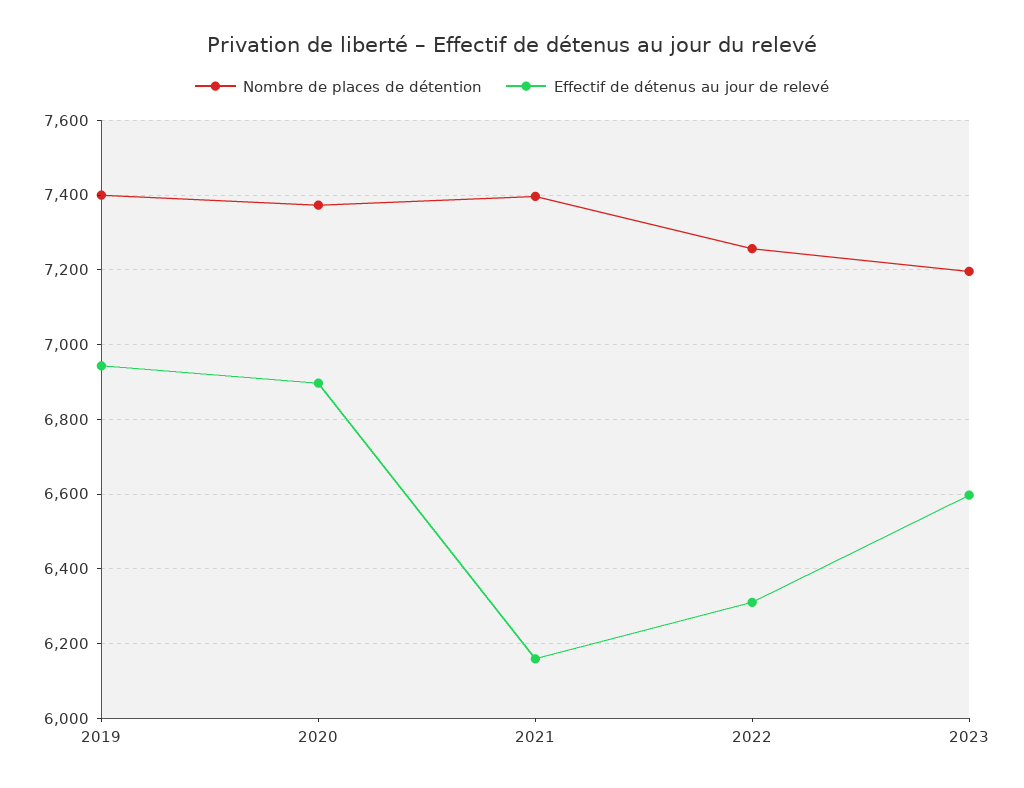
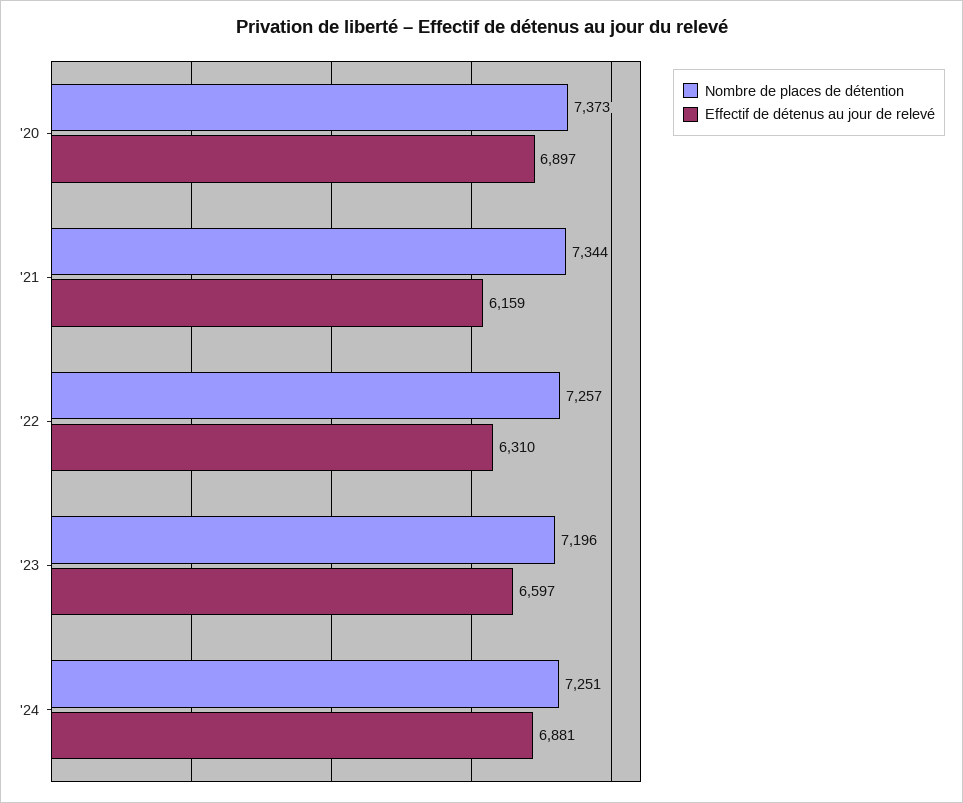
Nombre de places de détention, 2019: 7400 -> none
Effectif de détenus au jour de relevé, 2019: 6940 -> none
Nombre de places de détention, 2021: 7400 -> 7344
Nombre de places de détention, '24: none -> 7251
Effectif de détenus au jour de relevé, '24: none -> 6881

